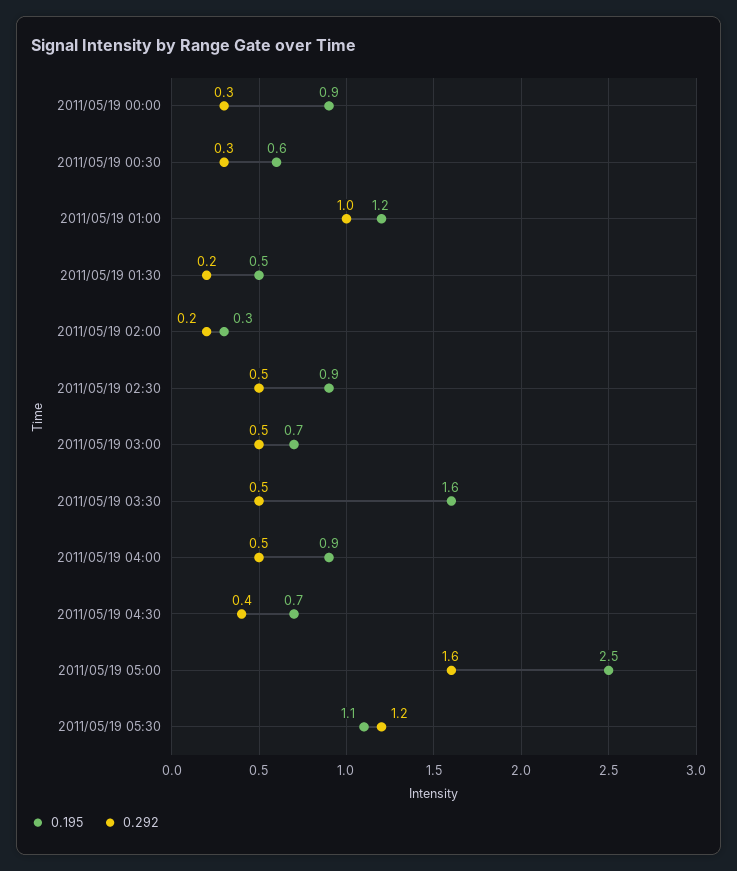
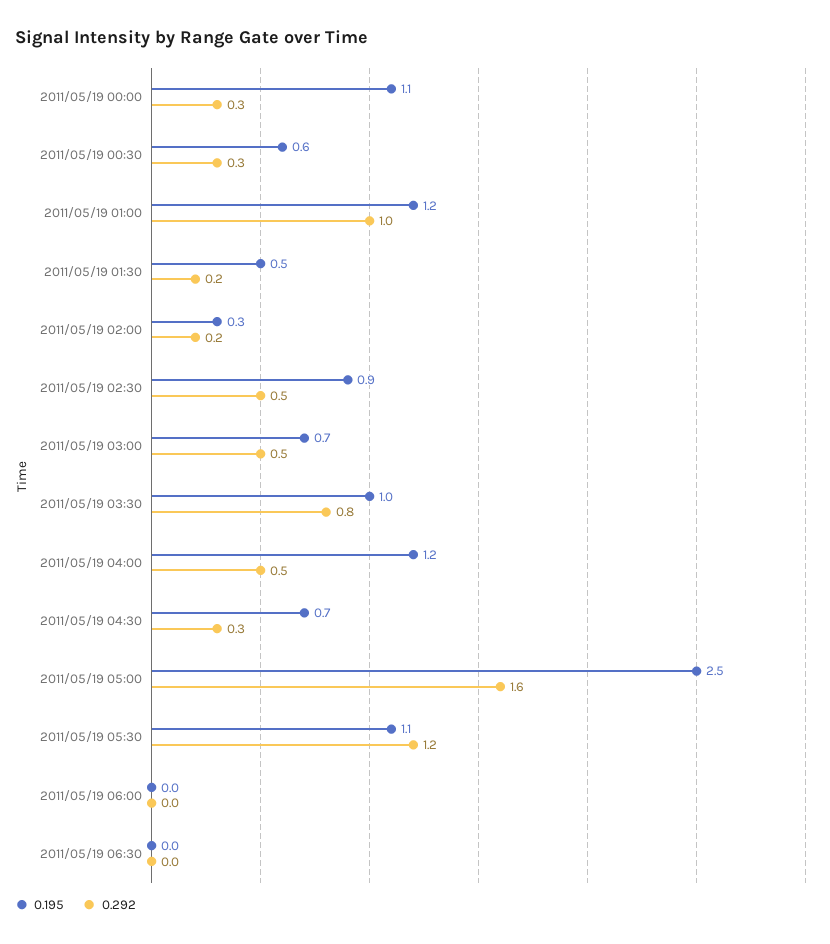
0.195, 2011/05/19 00:00: 0.9 -> 1.1
0.195, 2011/05/19 03:30: 1.6 -> 1
0.292, 2011/05/19 03:30: 0.5 -> 0.8
0.195, 2011/05/19 04:00: 0.9 -> 1.2
0.292, 2011/05/19 04:30: 0.4 -> 0.3
0.195, 2011/05/19 06:00: none -> 0
0.292, 2011/05/19 06:00: none -> 0
0.195, 2011/05/19 06:30: none -> 0
0.292, 2011/05/19 06:30: none -> 0

